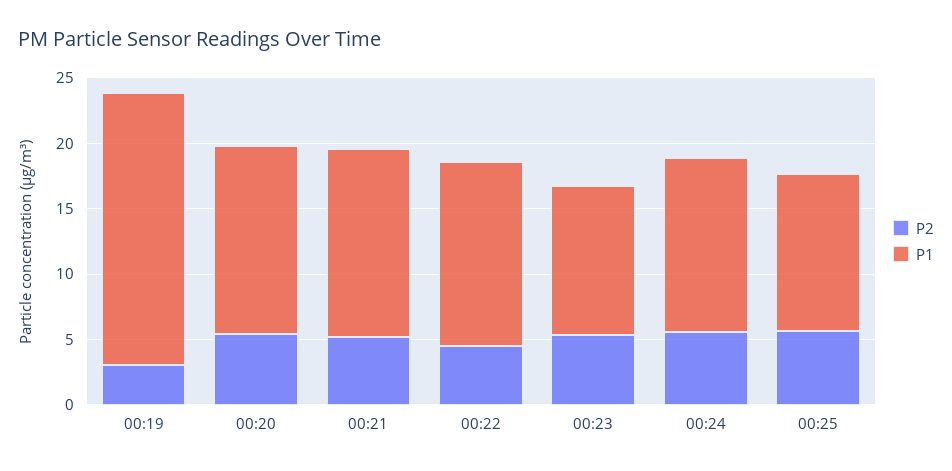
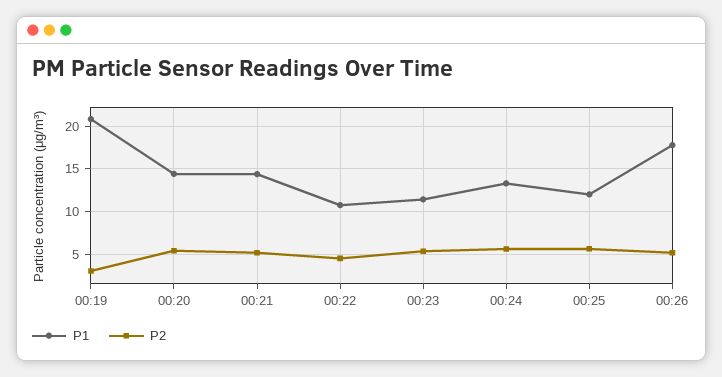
P1, 00:22: 14 -> 11
P1, 00:26: none -> 18
P2, 00:26: none -> 5

